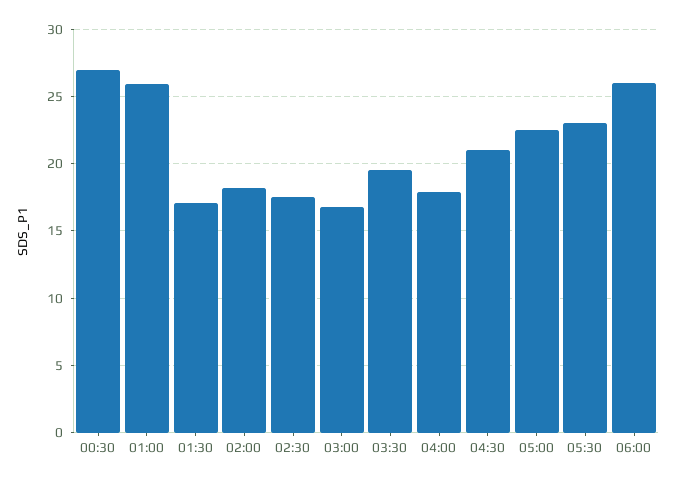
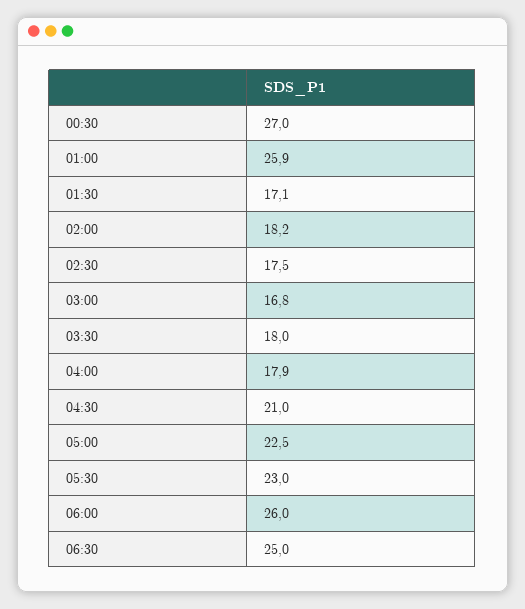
03:30: 19.5 -> 18
06:30: none -> 25

